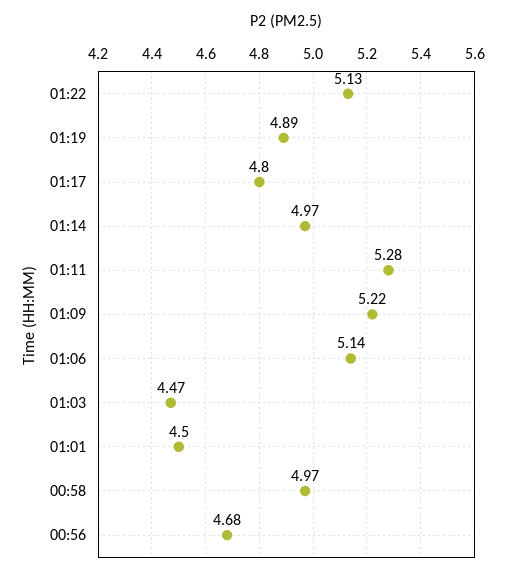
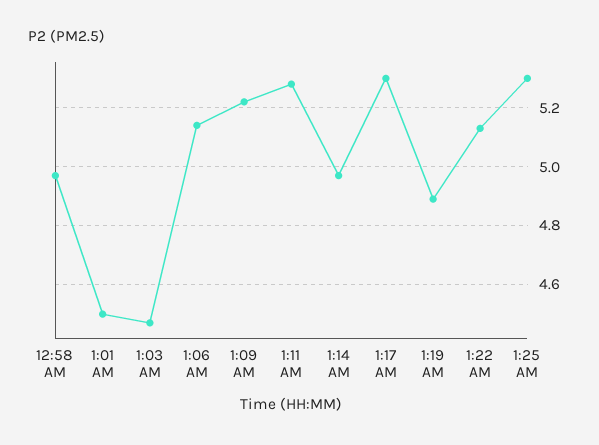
01:17: 4.8 -> 5.3
00:56: 4.68 -> none
1:25 AM: none -> 5.3

